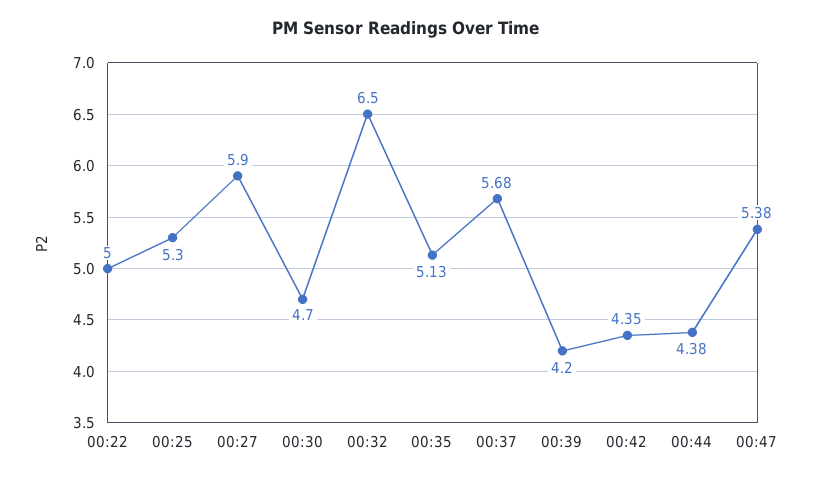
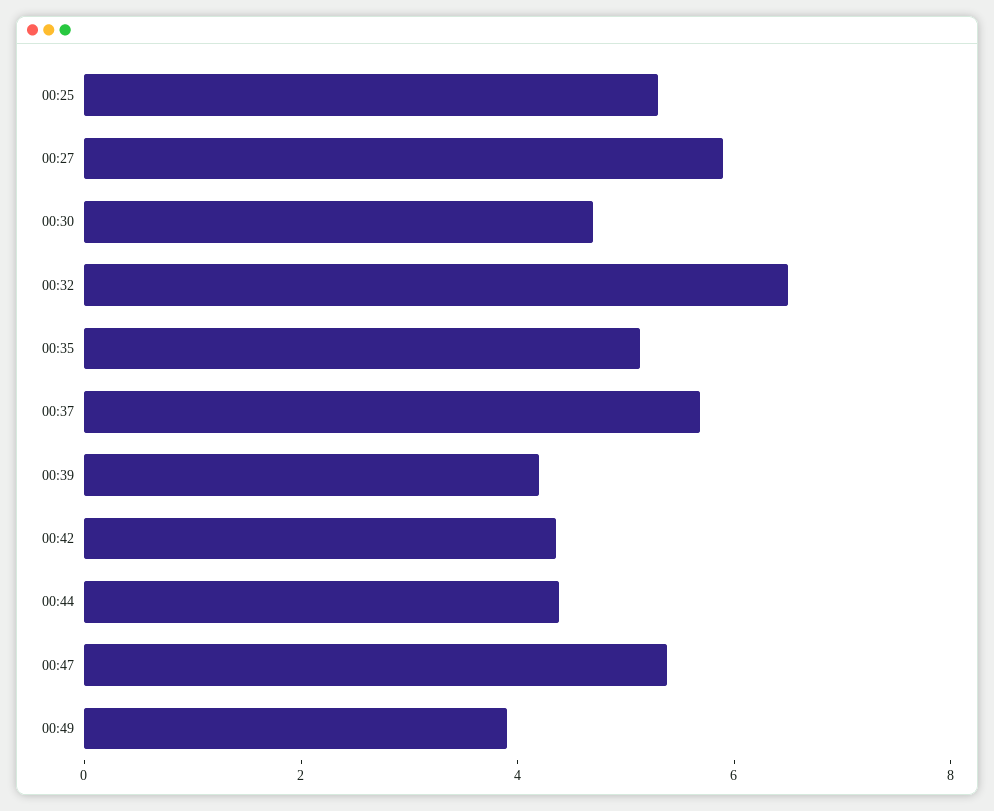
00:22: 5 -> none
00:49: none -> 4

